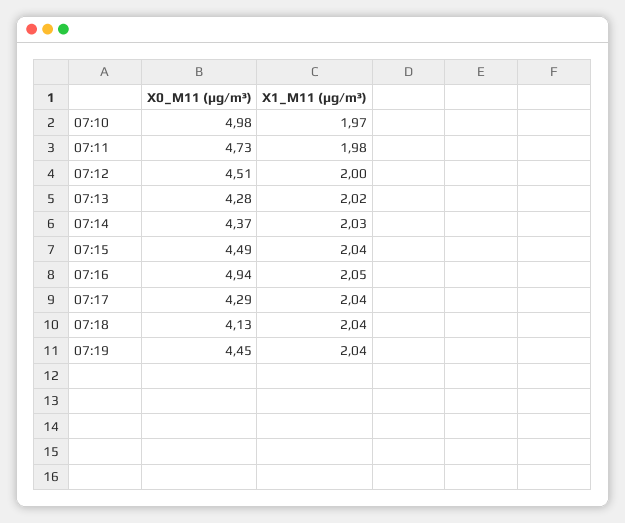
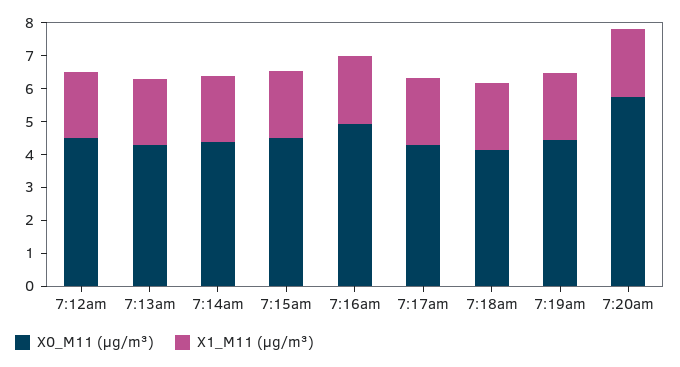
X0_M11 (μg/m³), 07:10: 4.98 -> none
X1_M11 (μg/m³), 07:10: 1.97 -> none
X0_M11 (μg/m³), 07:11: 4.73 -> none
X1_M11 (μg/m³), 07:11: 1.98 -> none
X0_M11 (μg/m³), 7:20am: none -> 5.75
X1_M11 (μg/m³), 7:20am: none -> 2

